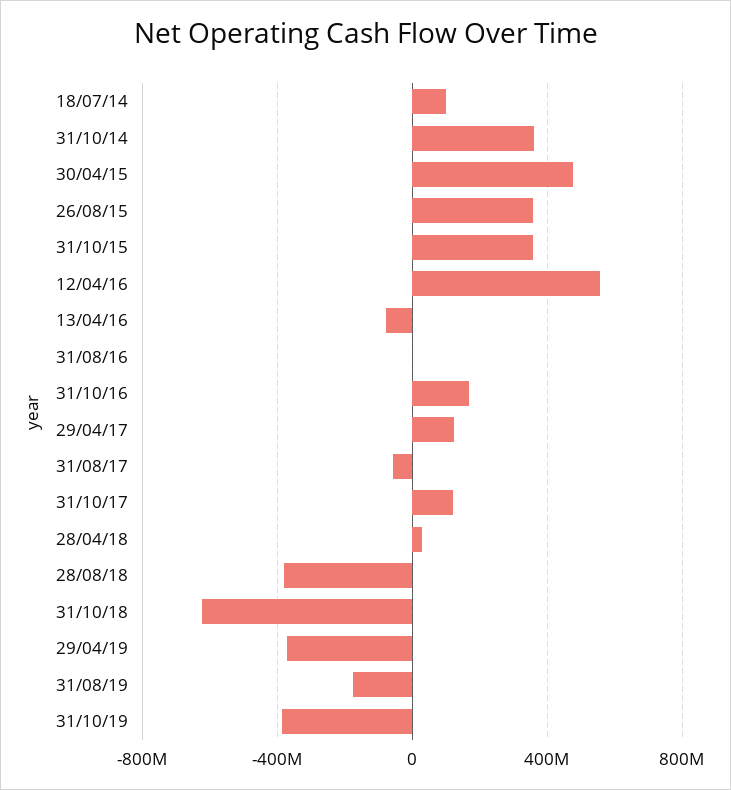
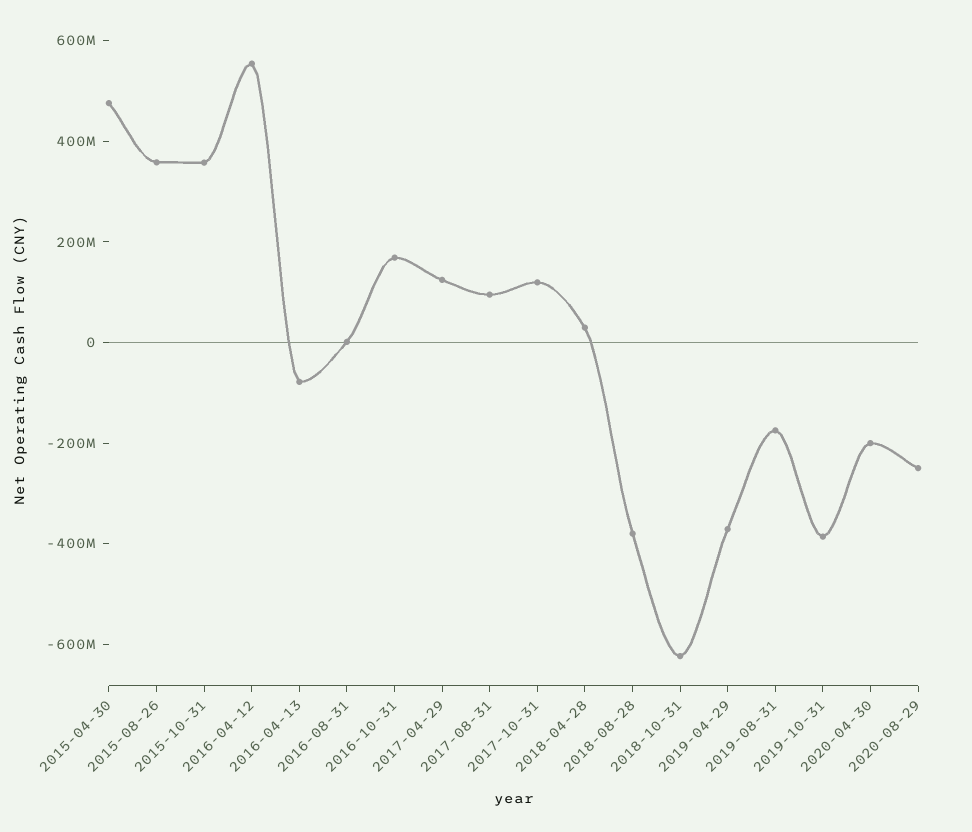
18/07/14: 100000000 -> none
31/10/14: 350000000 -> none
31/08/17: -50000000 -> 100000000
2020-04-30: none -> -200000000
2020-08-29: none -> -250000000

